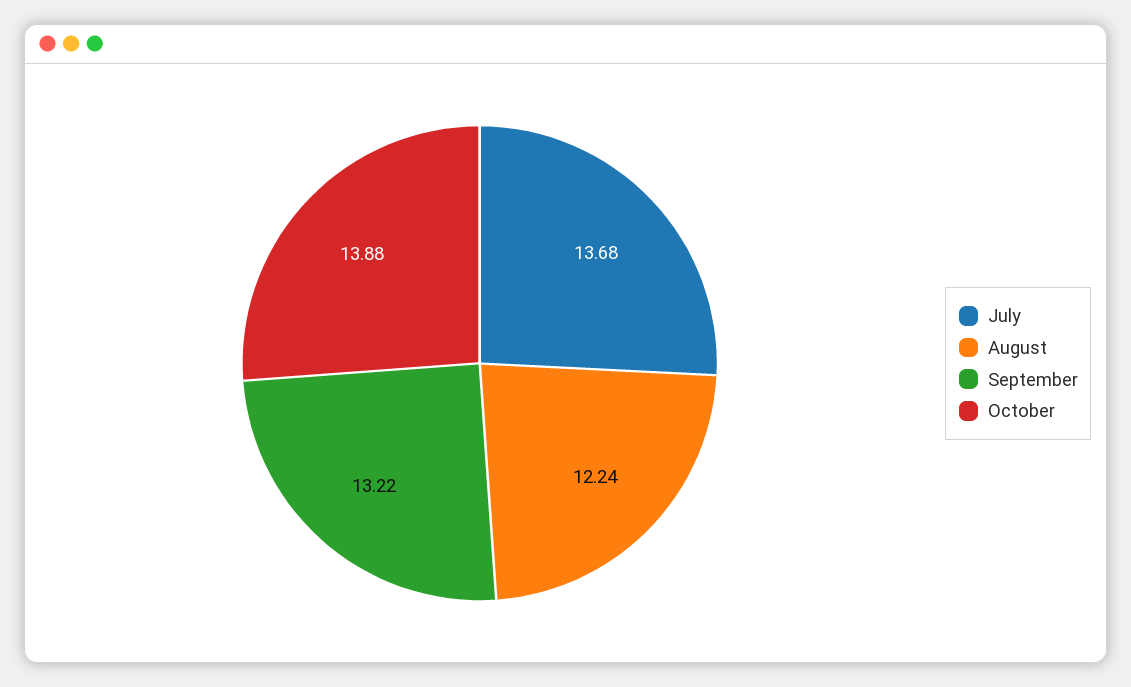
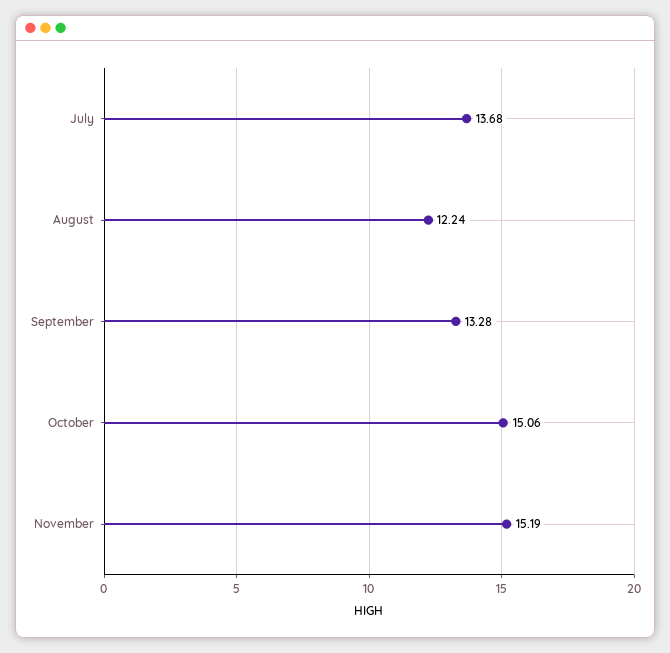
September: 13.22 -> 13.28
October: 13.88 -> 15.06
November: none -> 15.19

